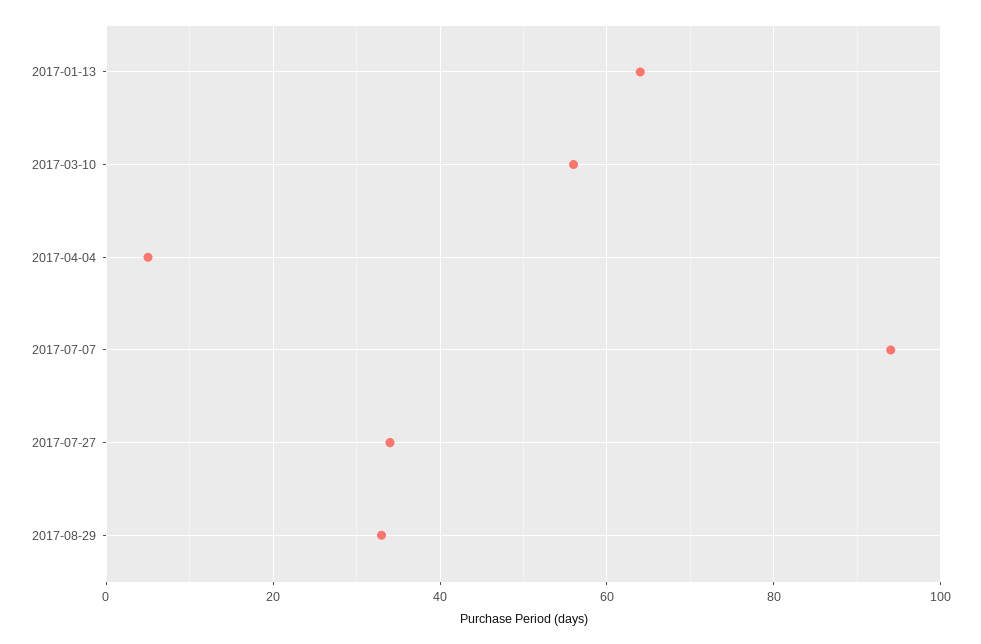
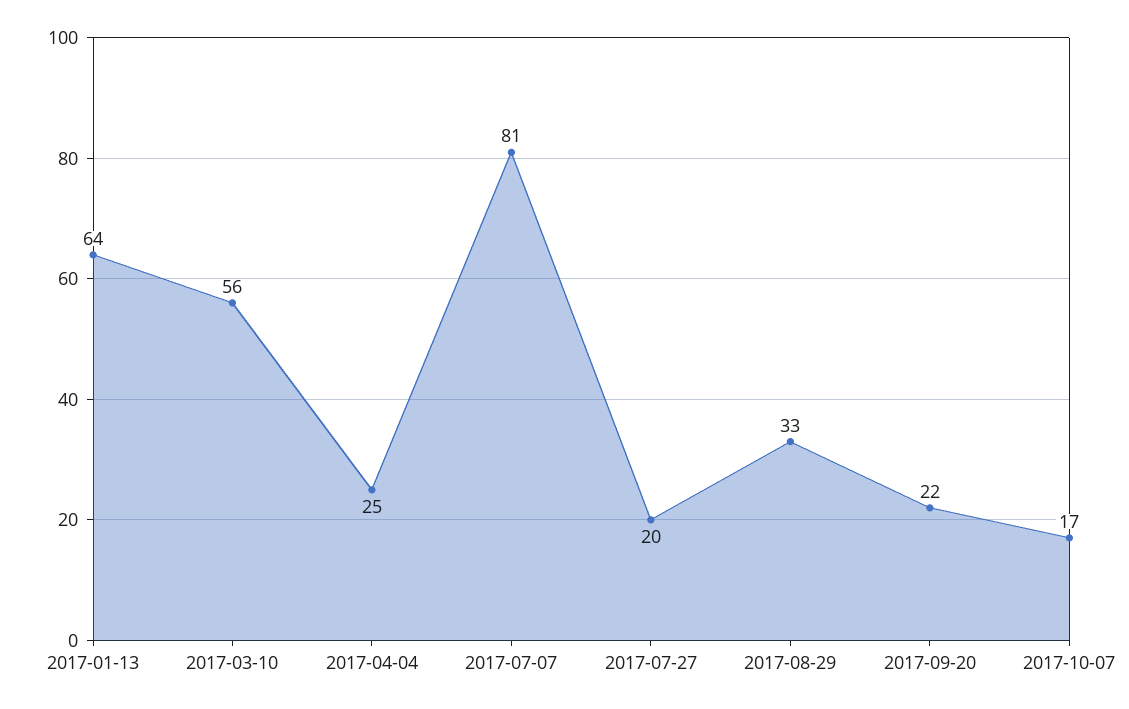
2017-04-04: 5 -> 25
2017-07-07: 95 -> 81
2017-07-27: 35 -> 20
2017-09-20: none -> 22
2017-10-07: none -> 17

